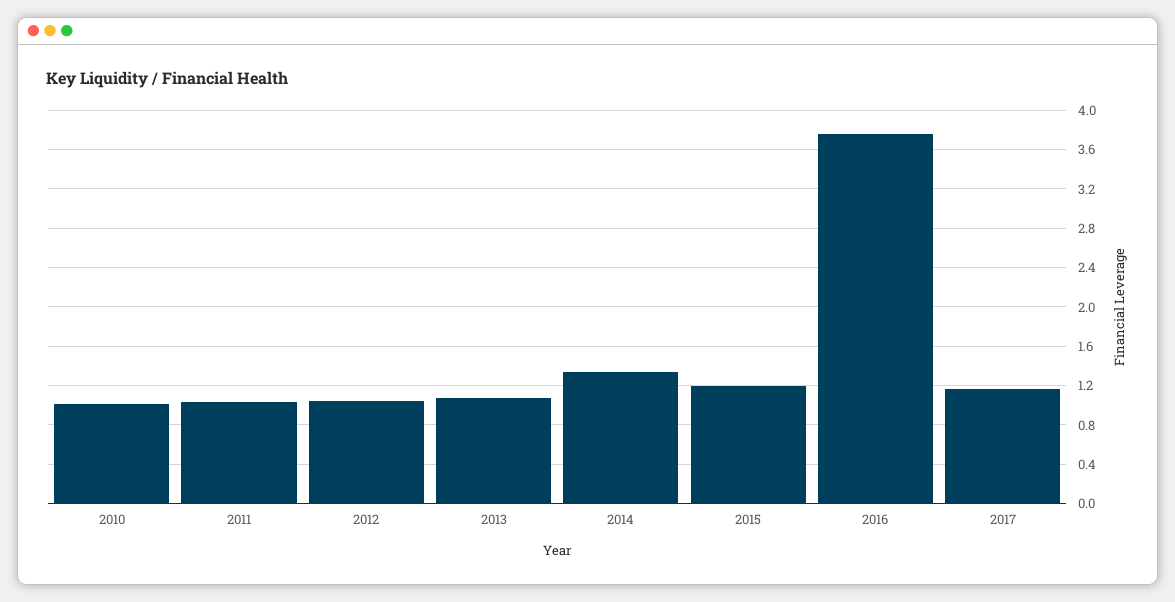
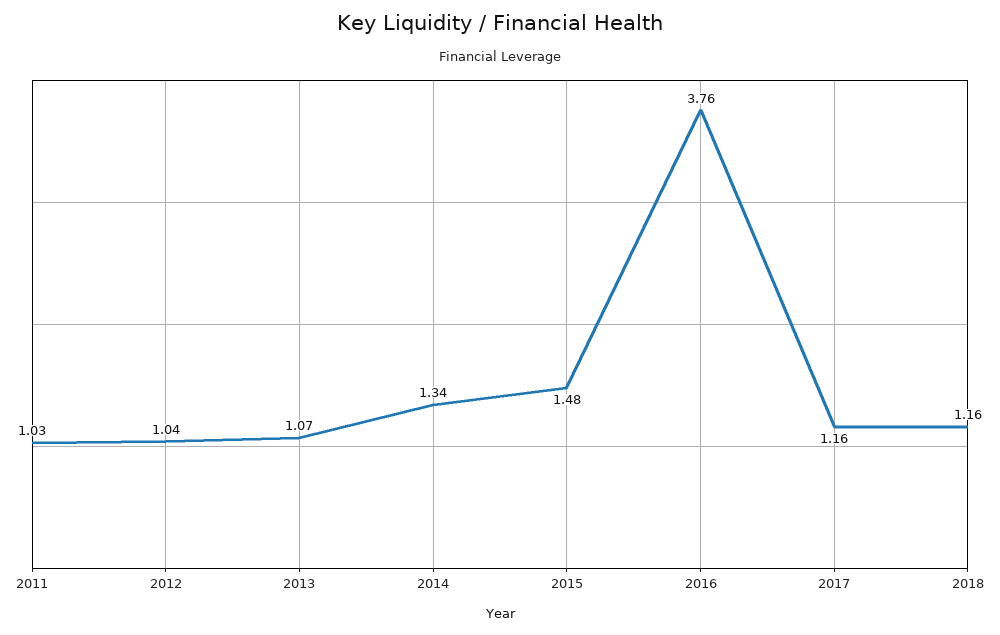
2010: 1 -> none
2015: 1.2 -> 1.48
2018: none -> 1.16

